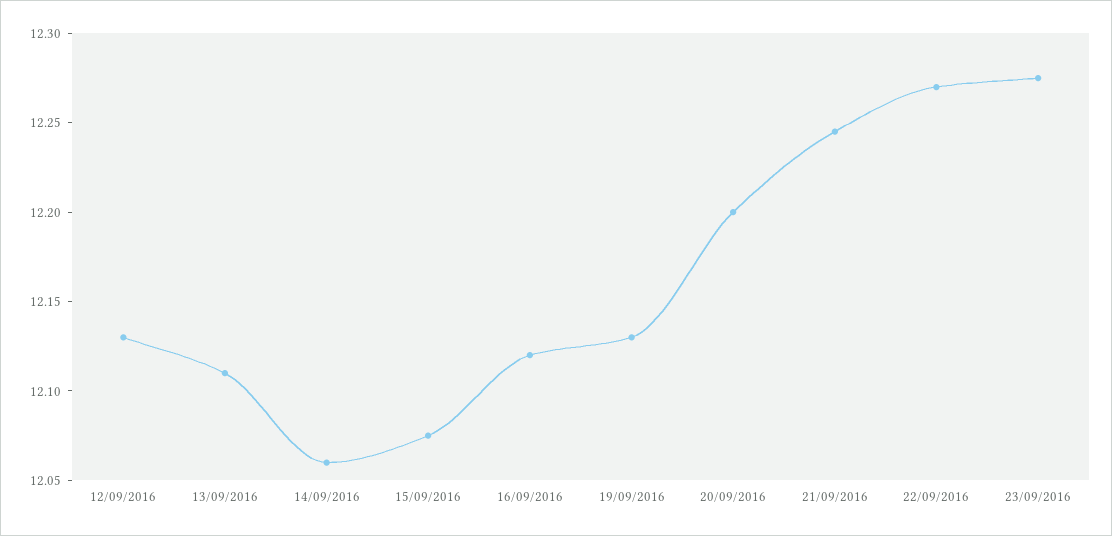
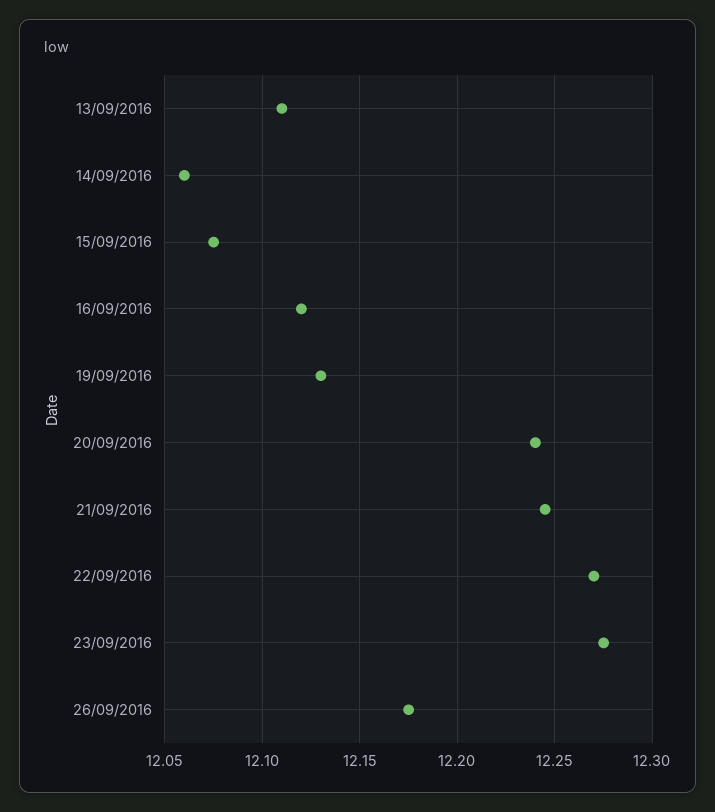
12/09/2016: 12.13 -> none
20/09/2016: 12.2 -> 12.24
26/09/2016: none -> 12.175

